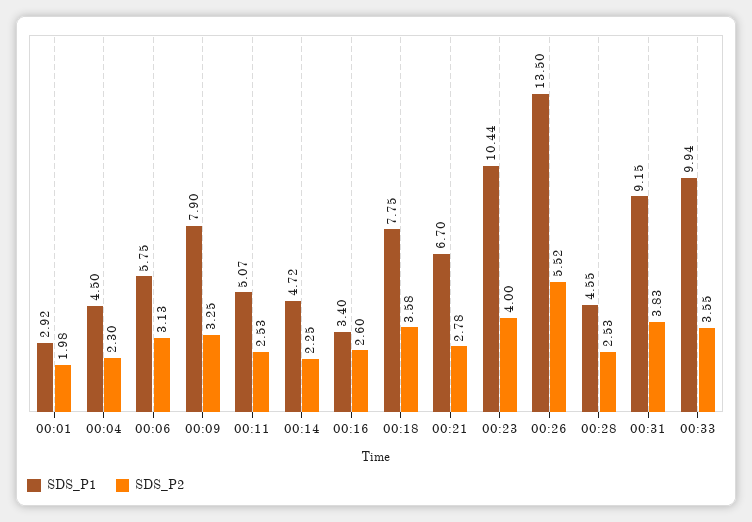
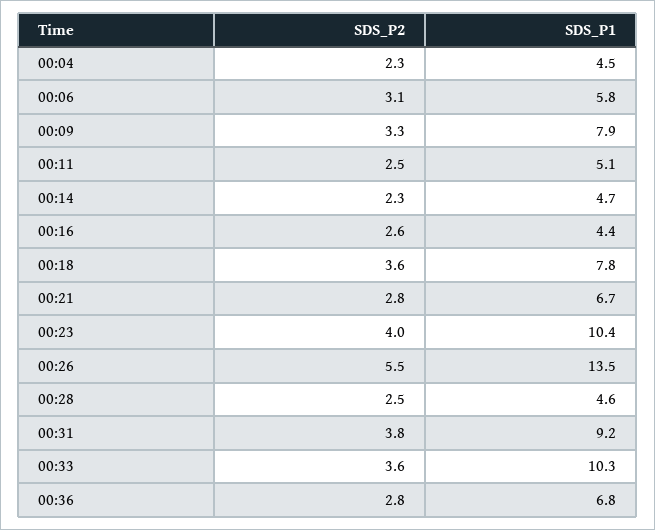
SDS_P1, 00:01: 2.92 -> none
SDS_P2, 00:01: 1.98 -> none
SDS_P1, 00:16: 3.4 -> 4.4
SDS_P1, 00:33: 9.94 -> 10.3
SDS_P2, 00:36: none -> 2.8
SDS_P1, 00:36: none -> 6.8

